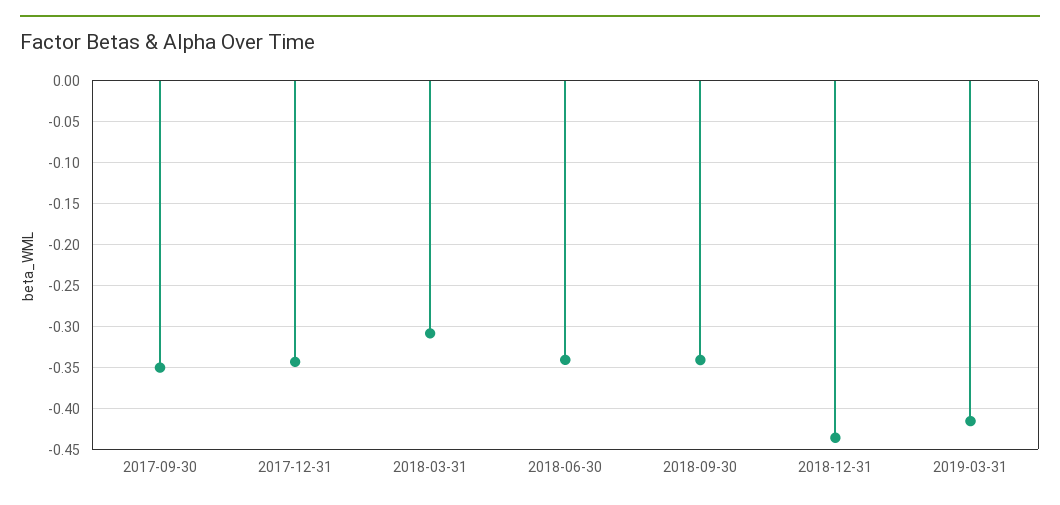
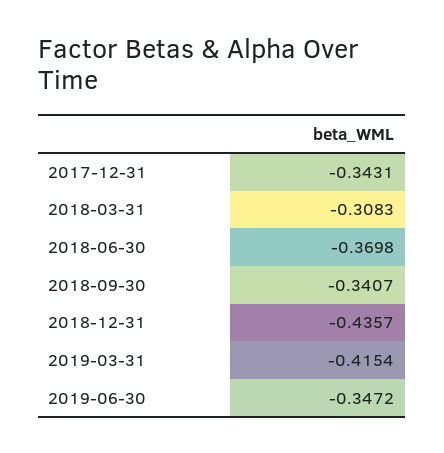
2017-09-30: -0.35 -> none
2018-06-30: -0.34 -> -0.3698
2019-06-30: none -> -0.3472

